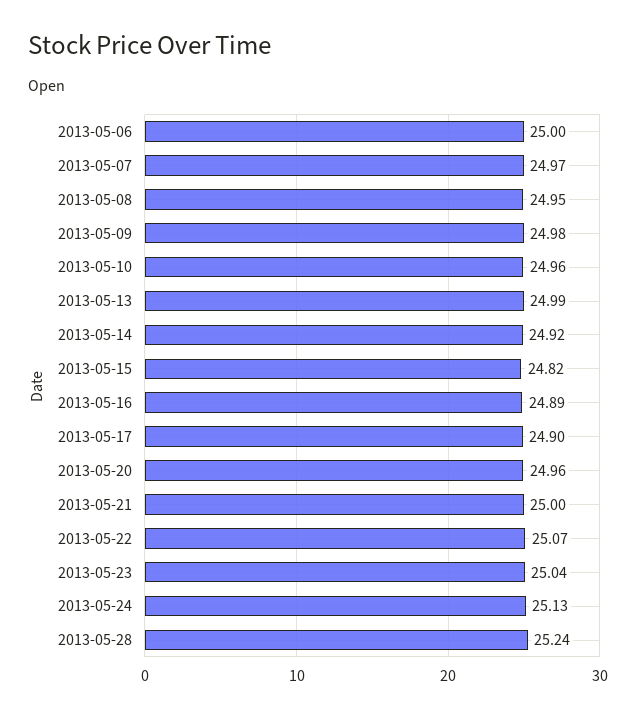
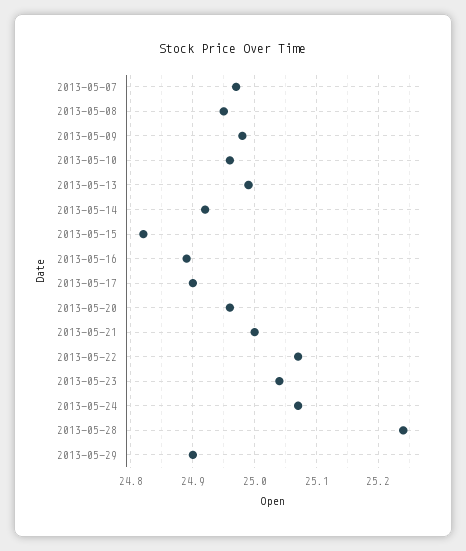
2013-05-06: 25 -> none
2013-05-24: 25.13 -> 25.07
2013-05-29: none -> 24.9

